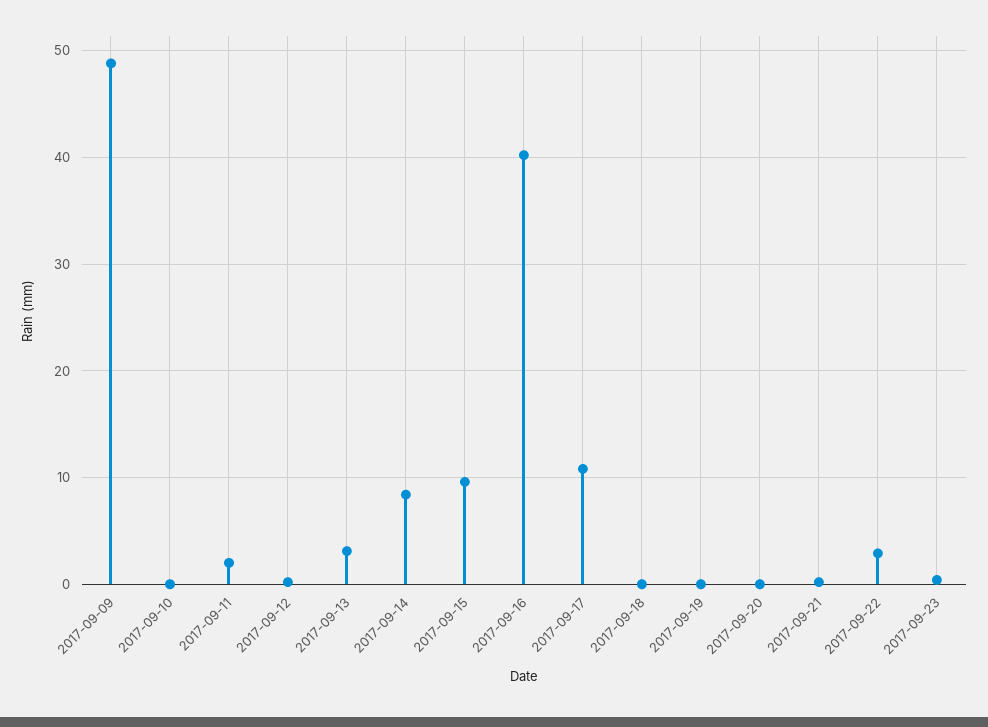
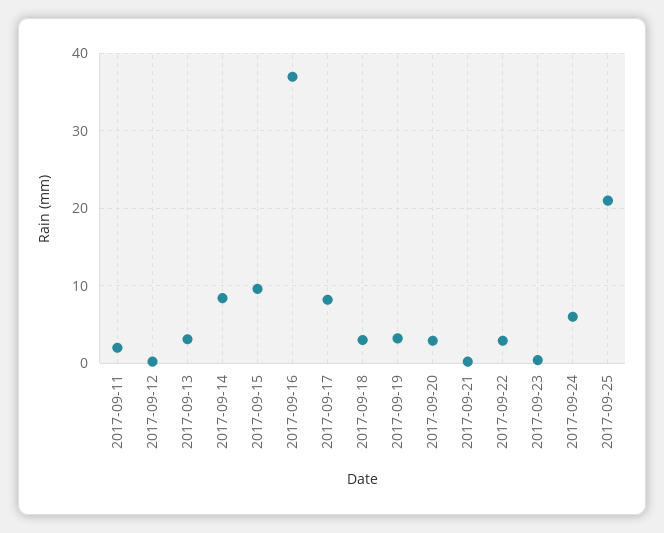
2017-09-09: 49 -> none
2017-09-10: 0 -> none
2017-09-16: 40 -> 37
2017-09-17: 11 -> 8
2017-09-18: 0 -> 3
2017-09-19: 0 -> 3
2017-09-20: 0 -> 3
2017-09-24: none -> 6
2017-09-25: none -> 21

